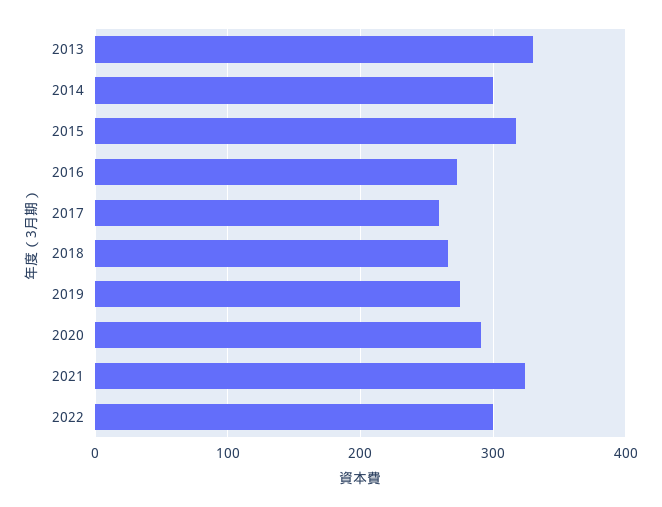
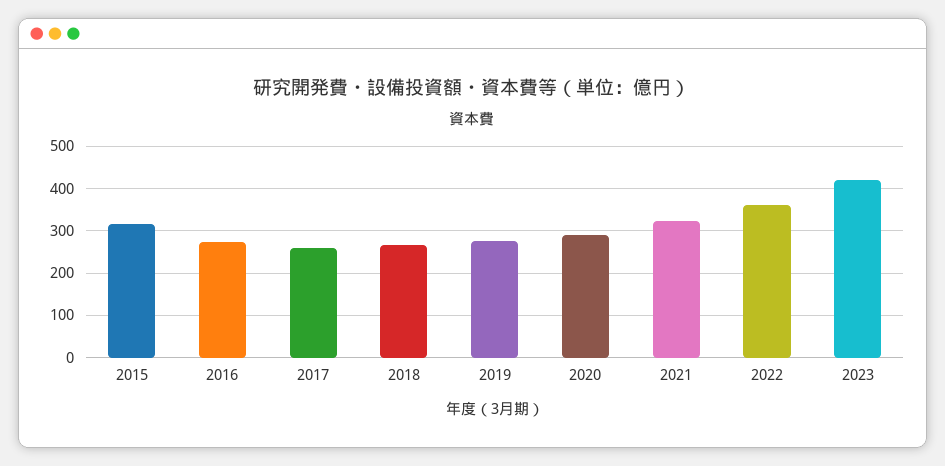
2013: 330 -> none
2014: 300 -> none
2022: 300 -> 360
2023: none -> 420

